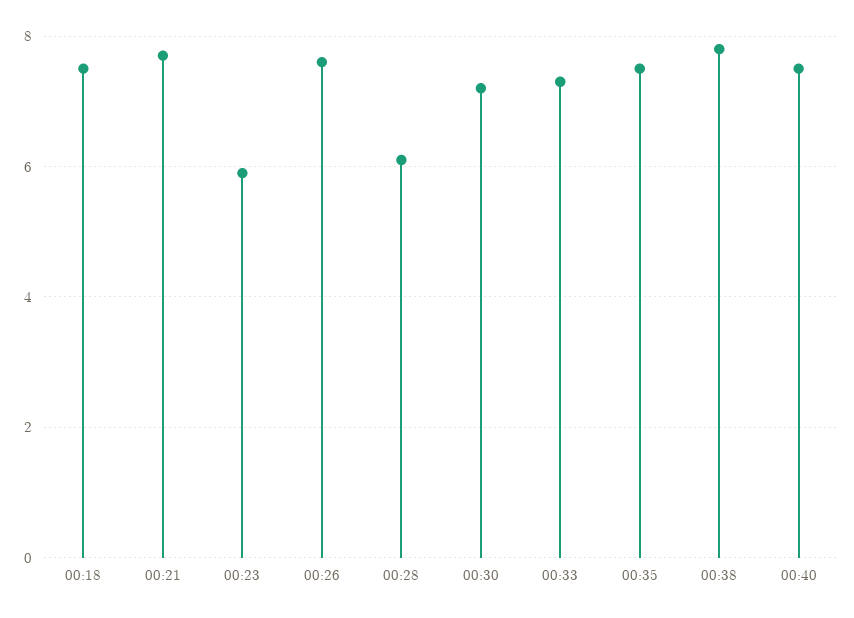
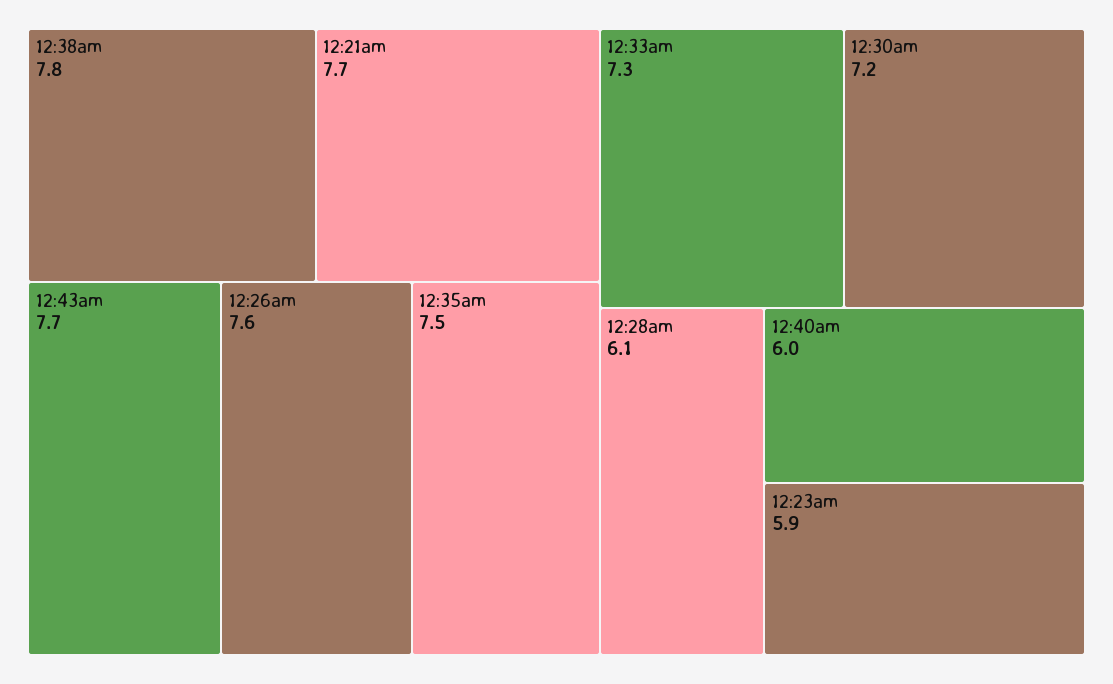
00:18: 7.5 -> none
00:40: 7.5 -> 6
12:43am: none -> 7.7

